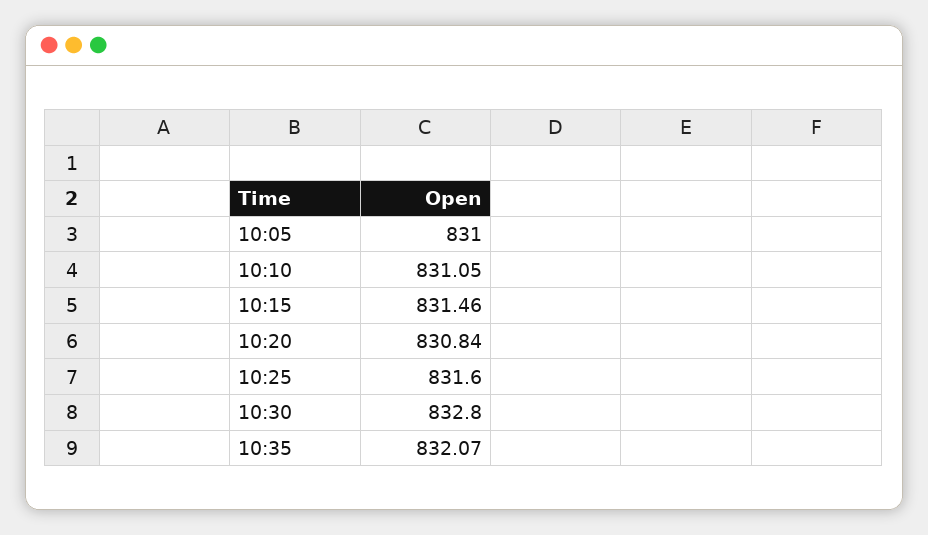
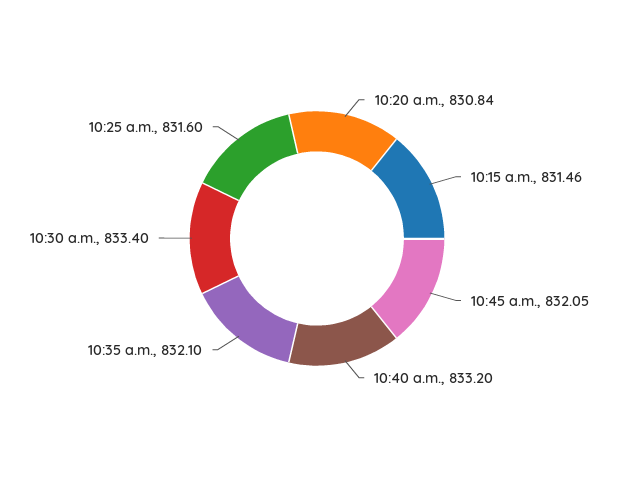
10:05: 831 -> none
10:10: 831.05 -> none
10:30: 832.8 -> 833.4
10:35: 832.07 -> 832.1
10:45 a.m.: none -> 832.05
10:40 a.m.: none -> 833.2

